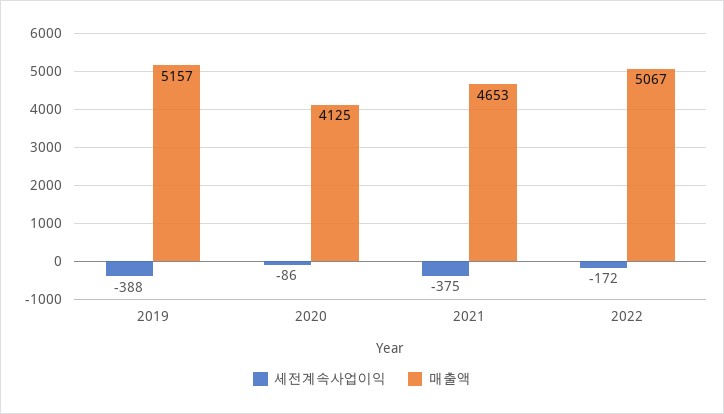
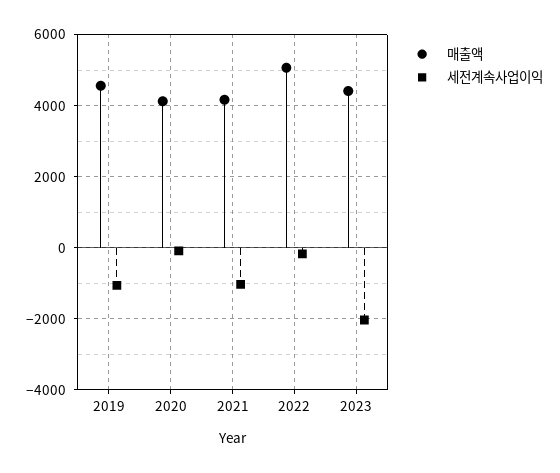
세전계속사업이익, 2019: -388 -> -1000
매출액, 2019: 5157 -> 4600
세전계속사업이익, 2021: -375 -> -1000
매출액, 2021: 4653 -> 4200
매출액, 2023: none -> 4400
세전계속사업이익, 2023: none -> -2000

